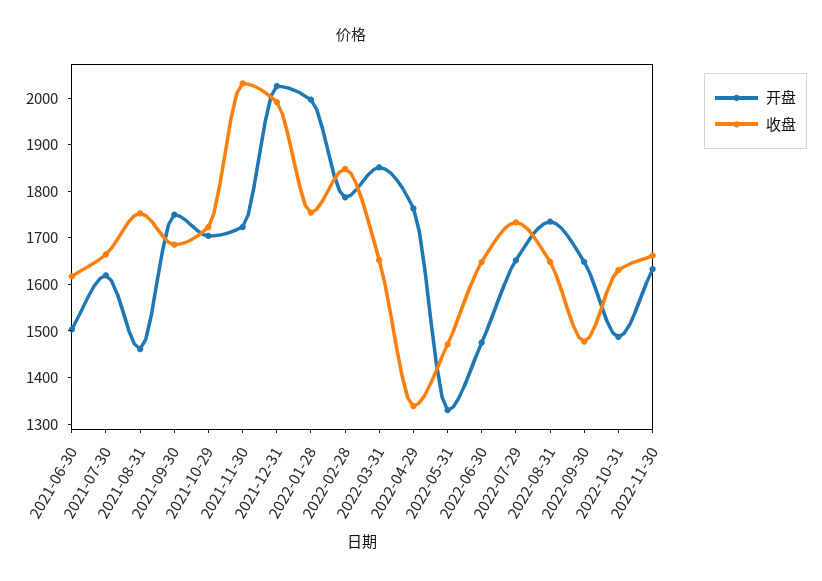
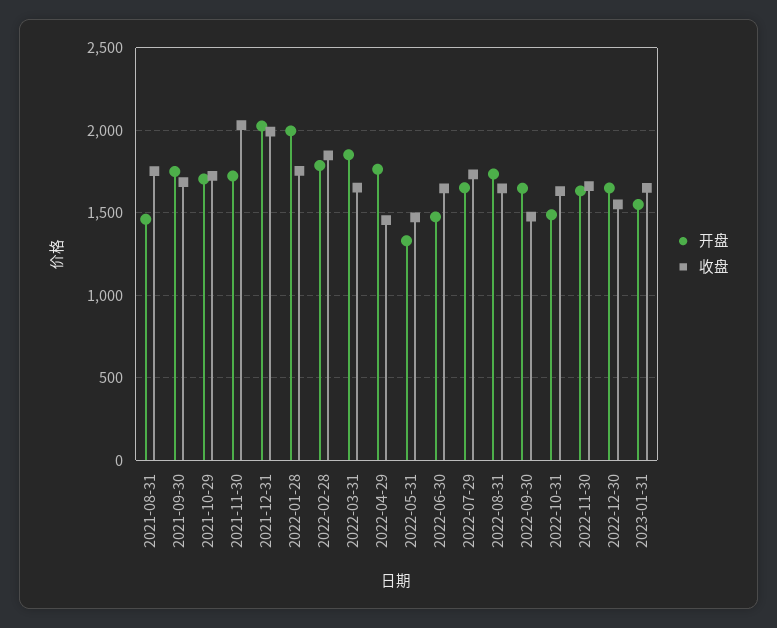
开盘, 2021-06-30: 1500 -> none
收盘, 2021-06-30: 1620 -> none
开盘, 2021-07-30: 1620 -> none
收盘, 2021-07-30: 1660 -> none
收盘, 2022-04-29: 1340 -> 1450
开盘, 2022-12-30: none -> 1650
收盘, 2022-12-30: none -> 1550
开盘, 2023-01-31: none -> 1550
收盘, 2023-01-31: none -> 1650

